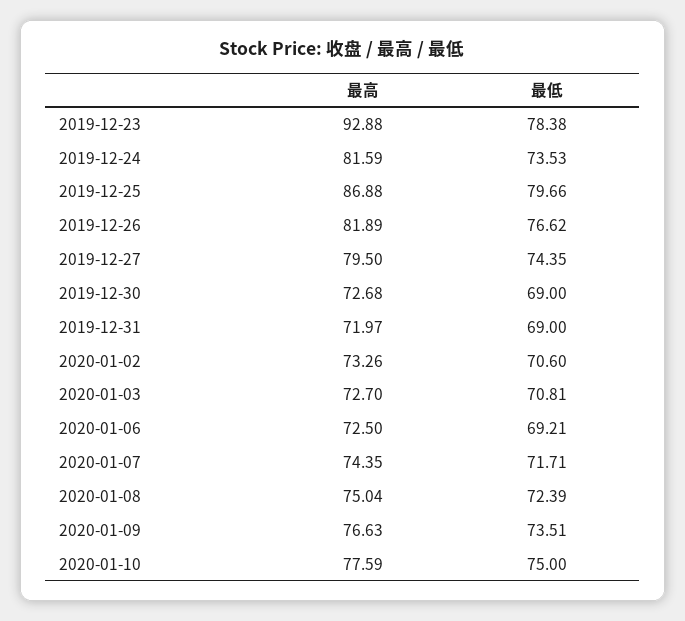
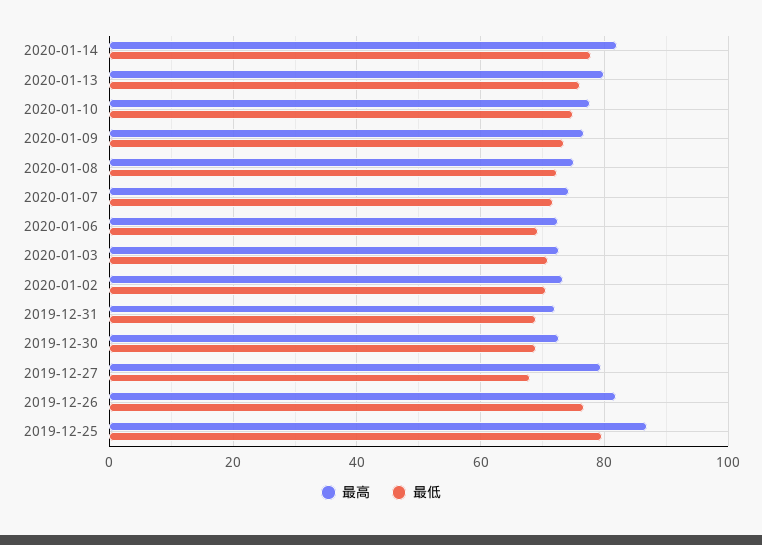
最高, 2019-12-23: 92.88 -> none
最低, 2019-12-23: 78.38 -> none
最高, 2019-12-24: 81.59 -> none
最低, 2019-12-24: 73.53 -> none
最低, 2019-12-27: 74.35 -> 68
最高, 2020-01-14: none -> 82
最低, 2020-01-14: none -> 78
最高, 2020-01-13: none -> 80
最低, 2020-01-13: none -> 76

